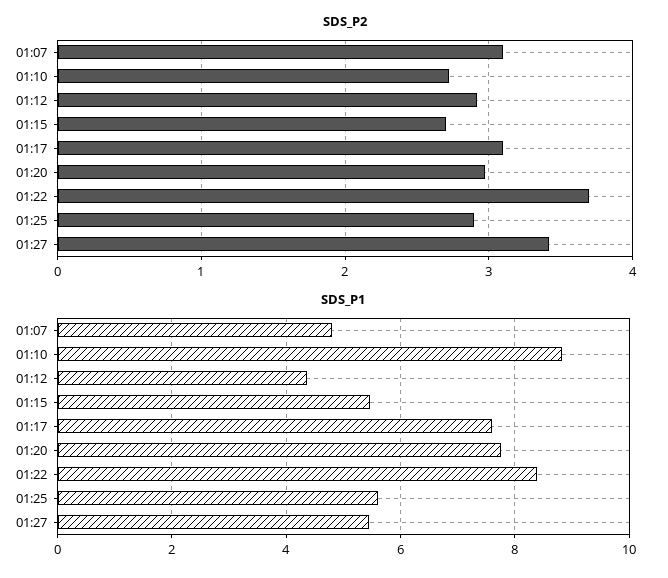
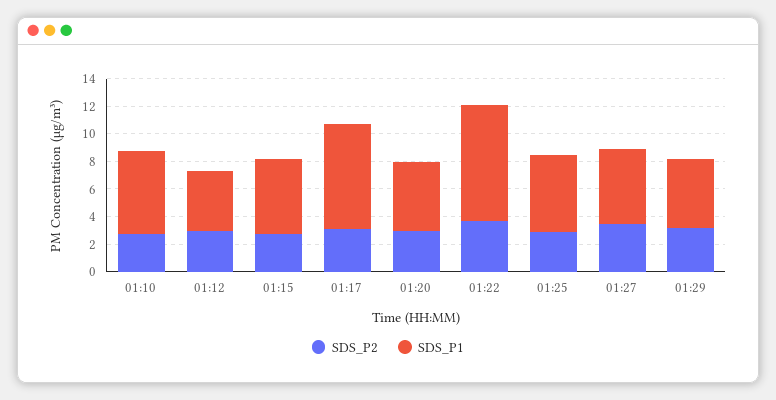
SDS_P2, 01:07: 3.1 -> none
SDS_P1, 01:07: 4.8 -> none
SDS_P1, 01:10: 8.8 -> 6
SDS_P1, 01:20: 7.8 -> 5
SDS_P2, 01:29: none -> 3
SDS_P1, 01:29: none -> 5

